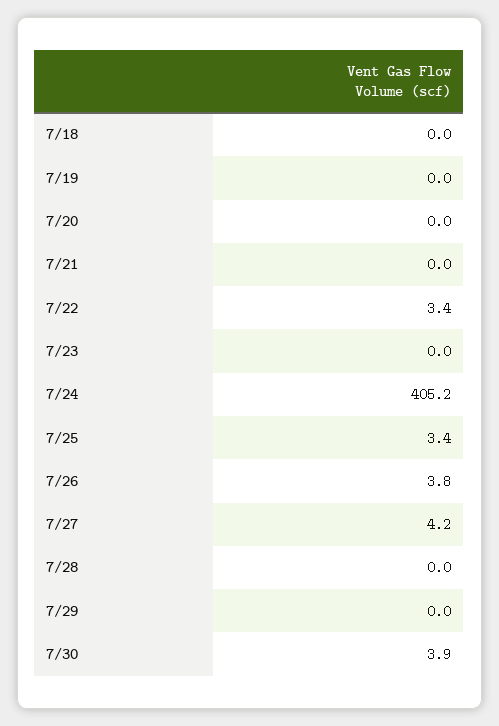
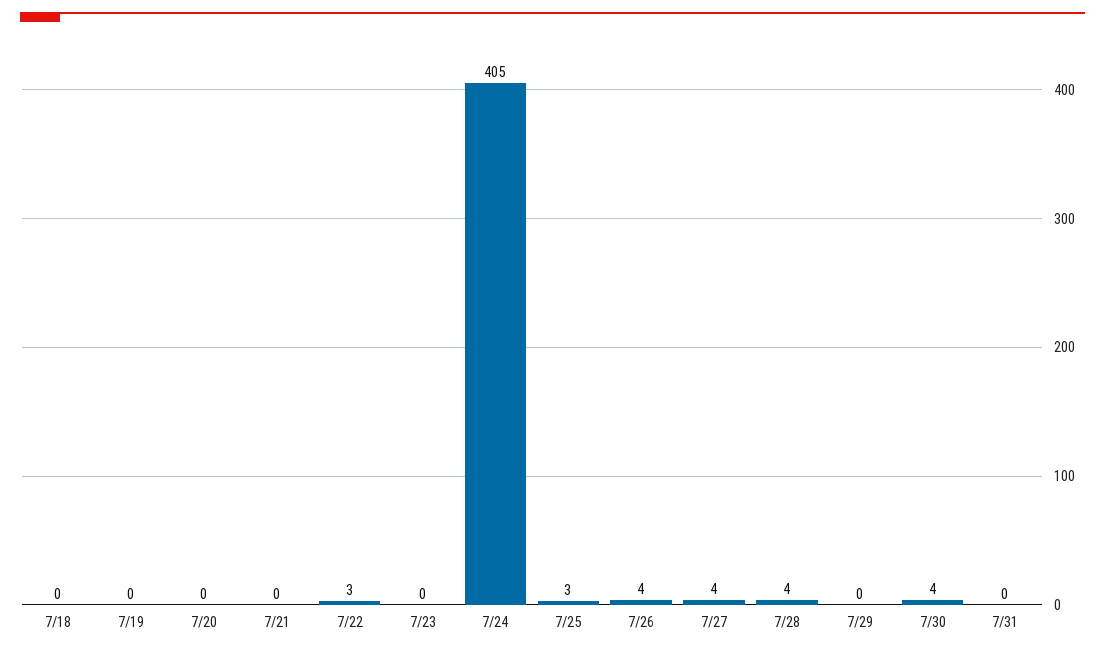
7/28: 0 -> 4
7/31: none -> 0

